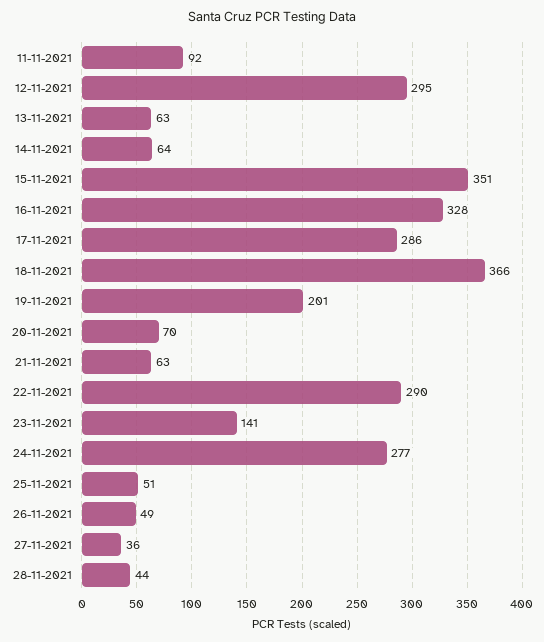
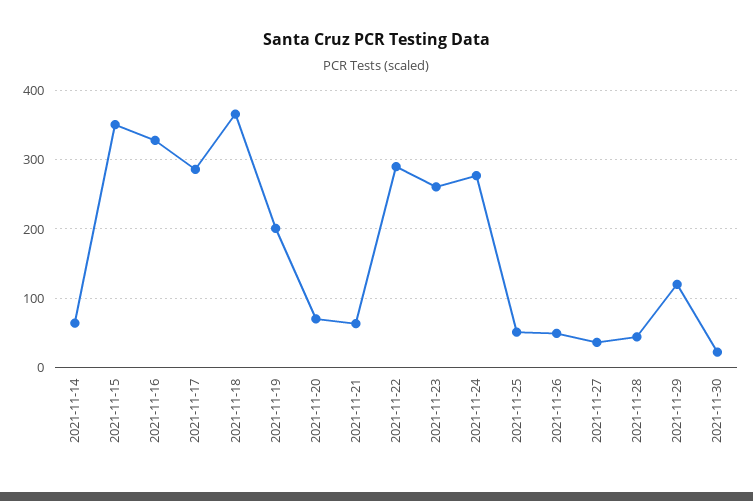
11-11-2021: 92 -> none
12-11-2021: 295 -> none
13-11-2021: 63 -> none
23-11-2021: 141 -> 260
2021-11-29: none -> 120
2021-11-30: none -> 20

